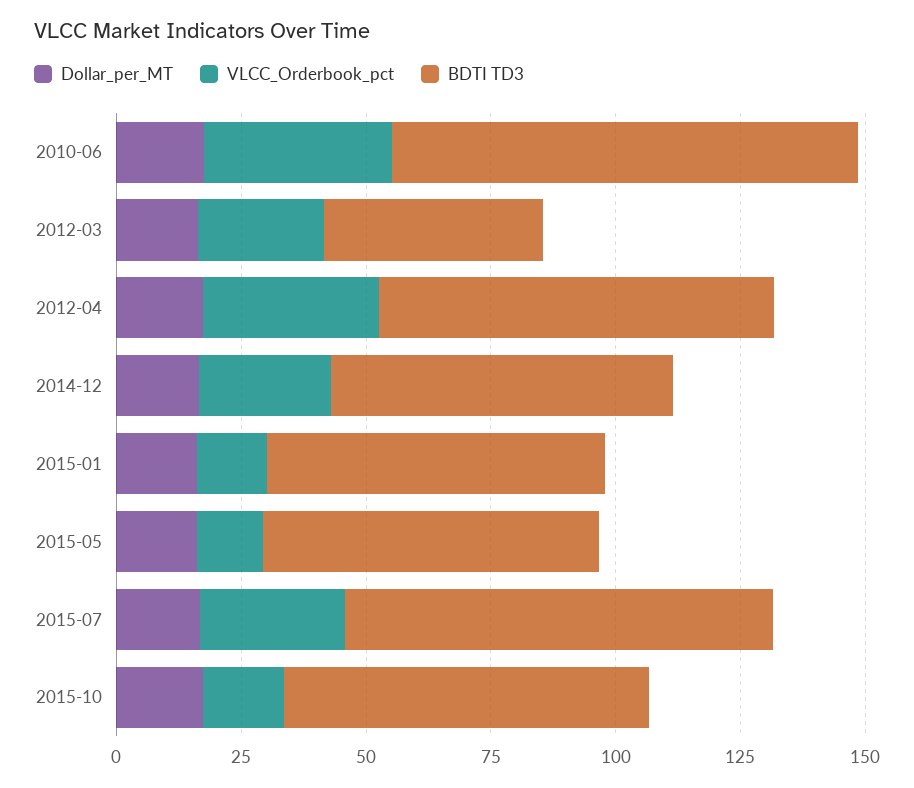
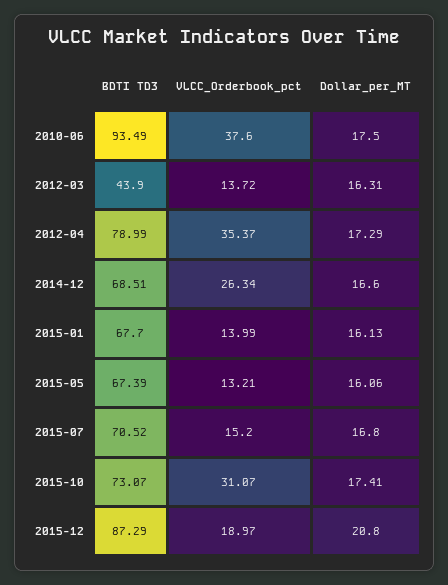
VLCC_Orderbook_pct, 2012-03: 25 -> 13.72
VLCC_Orderbook_pct, 2015-07: 30 -> 15.2
BDTI TD3, 2015-07: 85 -> 70.52
VLCC_Orderbook_pct, 2015-10: 15 -> 31.07
BDTI TD3, 2015-12: none -> 87.29
VLCC_Orderbook_pct, 2015-12: none -> 18.97
Dollar_per_MT, 2015-12: none -> 20.8

